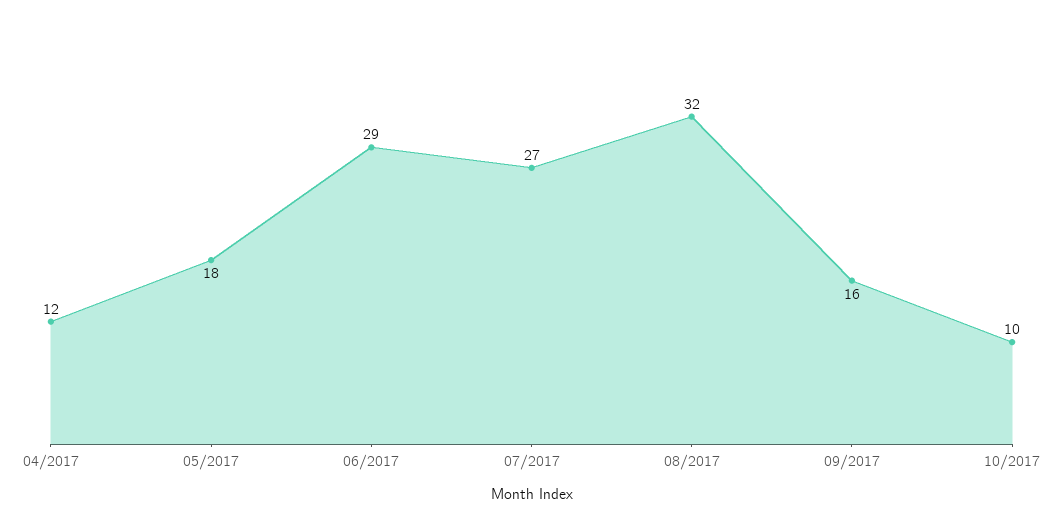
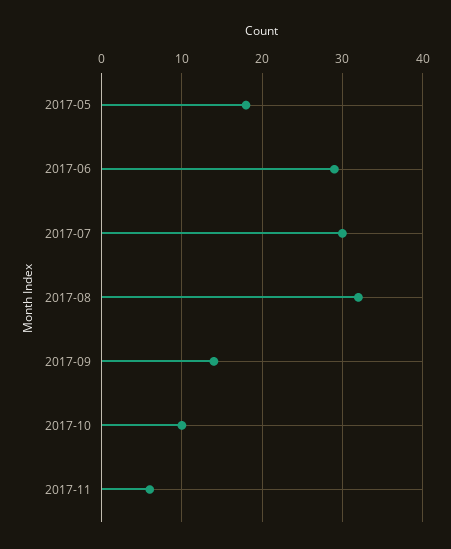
04/2017: 12 -> none
07/2017: 27 -> 30
09/2017: 16 -> 14
2017-11: none -> 6

